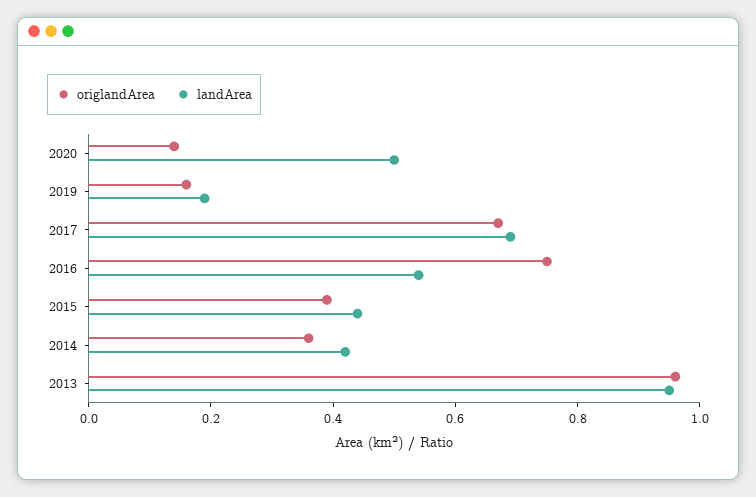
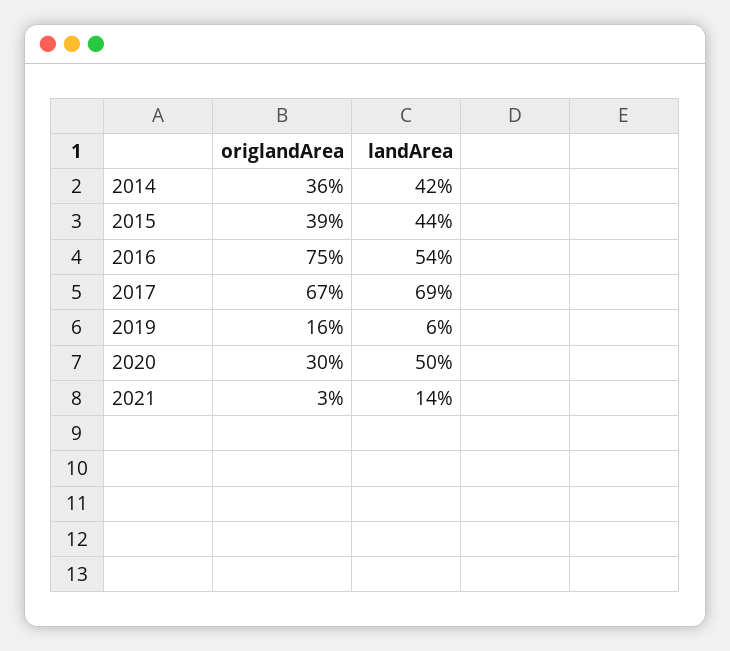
origlandArea, 2020: 0.15 -> 0.3
landArea, 2019: 0.2 -> 0.06
origlandArea, 2013: 0.95 -> none
landArea, 2013: 0.95 -> none
origlandArea, 2021: none -> 0.03
landArea, 2021: none -> 0.14

